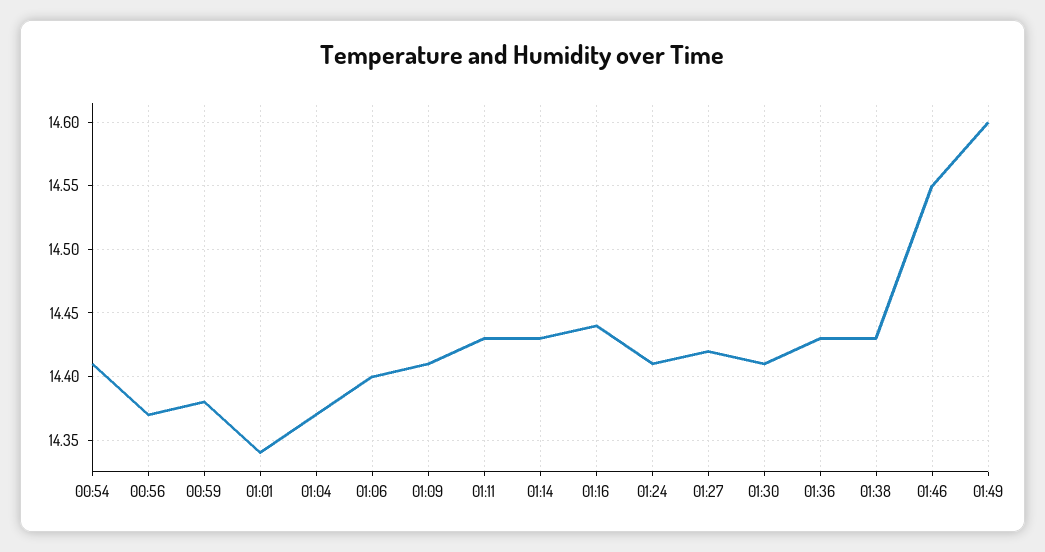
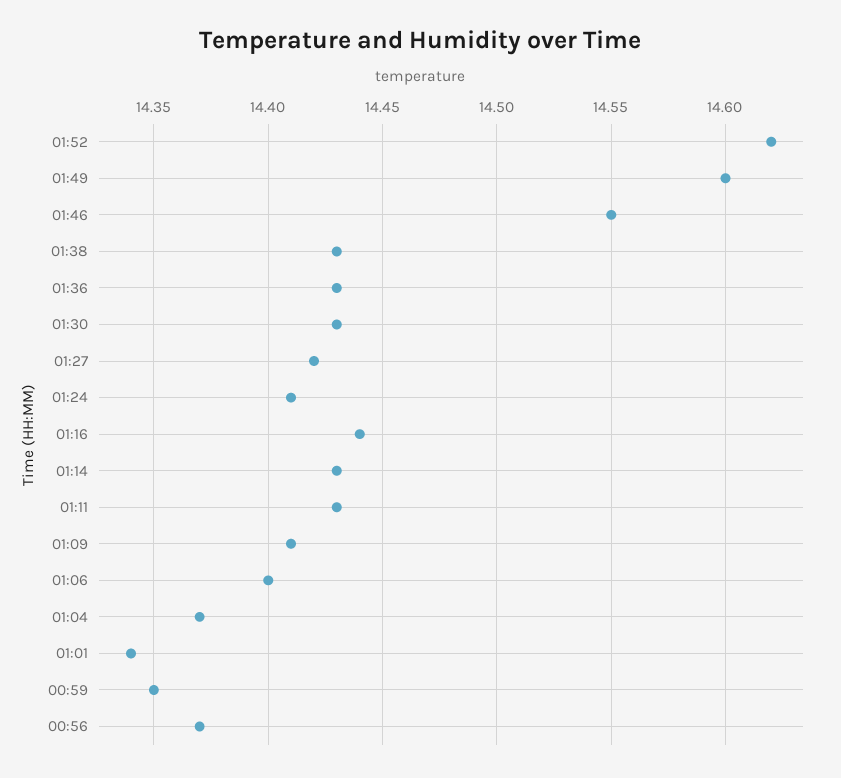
00:54: 14.41 -> none
00:59: 14.38 -> 14.35
01:30: 14.41 -> 14.43
01:52: none -> 14.62

